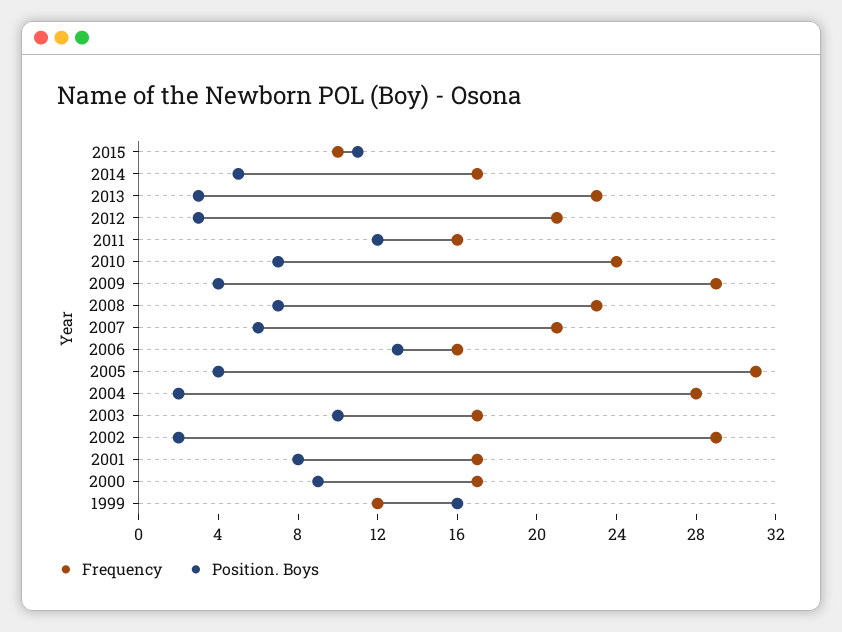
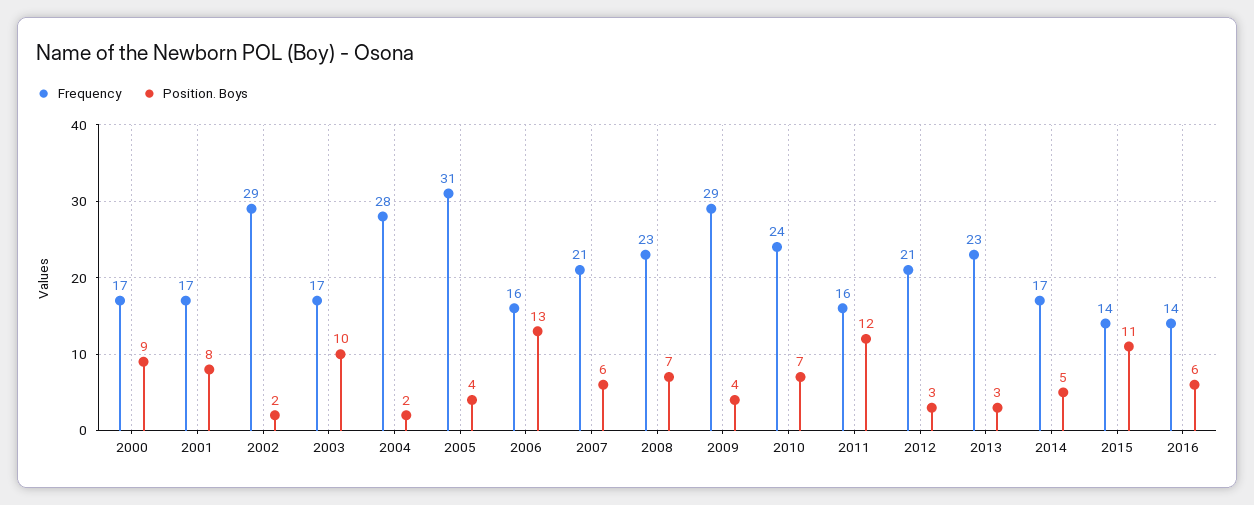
Frequency, 2015: 10 -> 14
Frequency, 1999: 12 -> none
Position. Boys, 1999: 16 -> none
Frequency, 2016: none -> 14
Position. Boys, 2016: none -> 6

